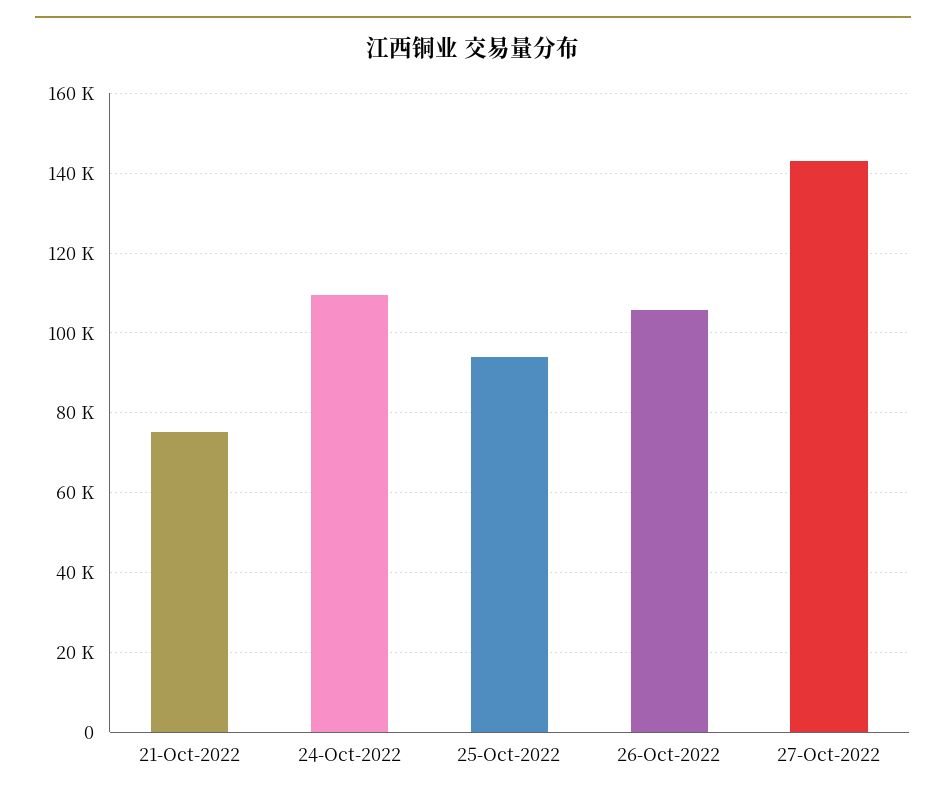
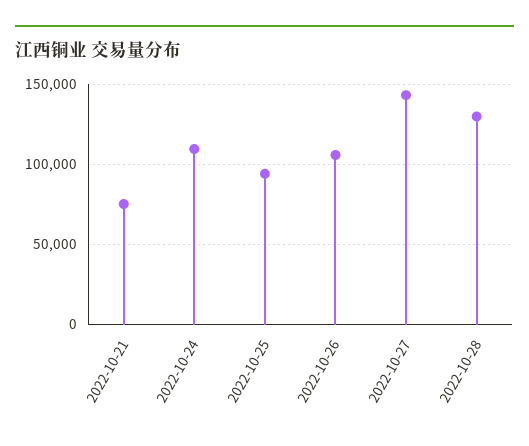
2022-10-28: none -> 130000

